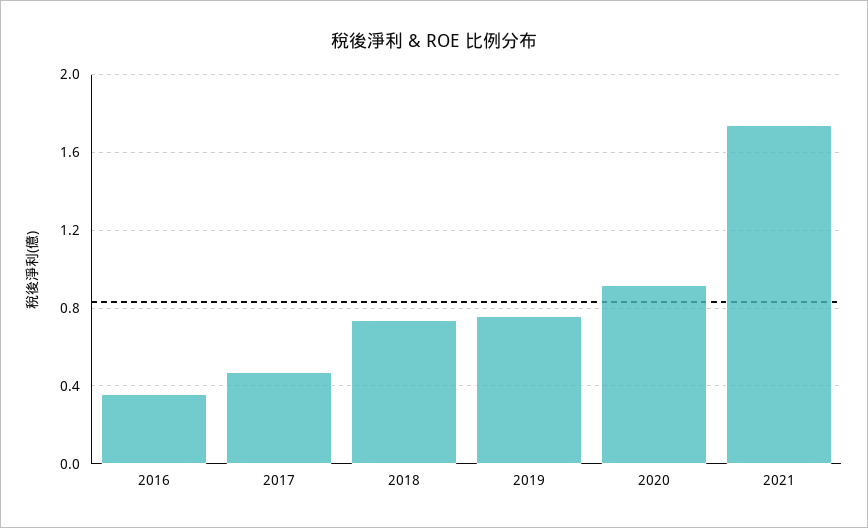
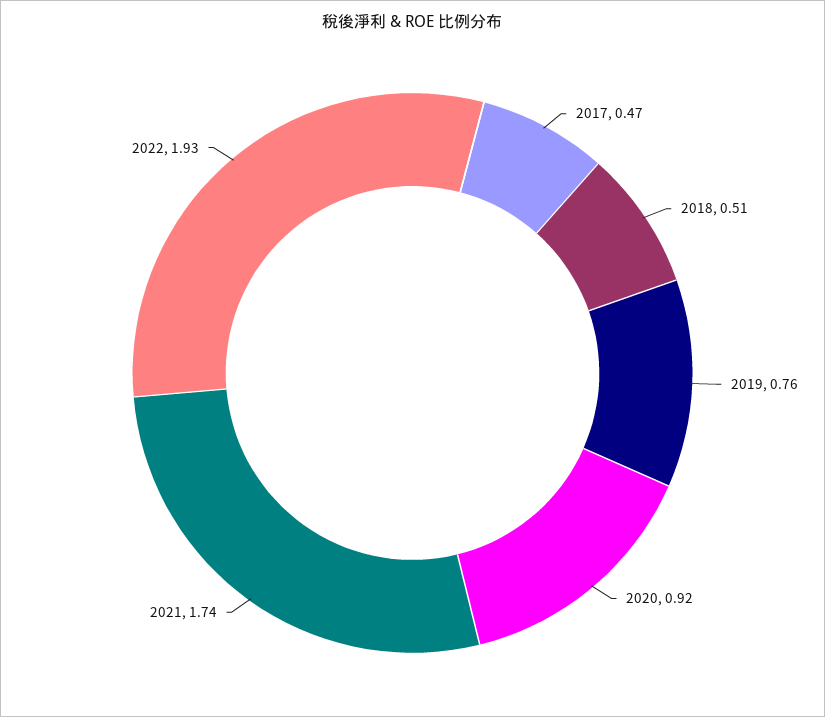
2016: 0.35 -> none
2018: 0.75 -> 0.51
2022: none -> 1.93

